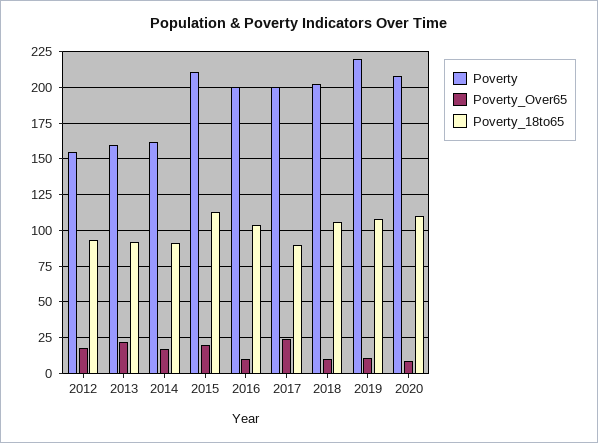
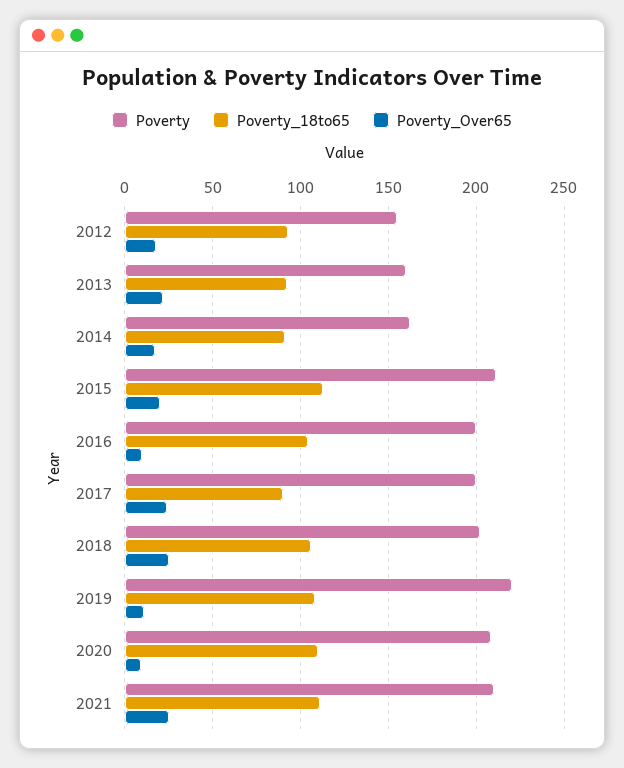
Poverty_Over65, 2018: 10 -> 25
Poverty, 2021: none -> 210
Poverty_18to65, 2021: none -> 110
Poverty_Over65, 2021: none -> 25

